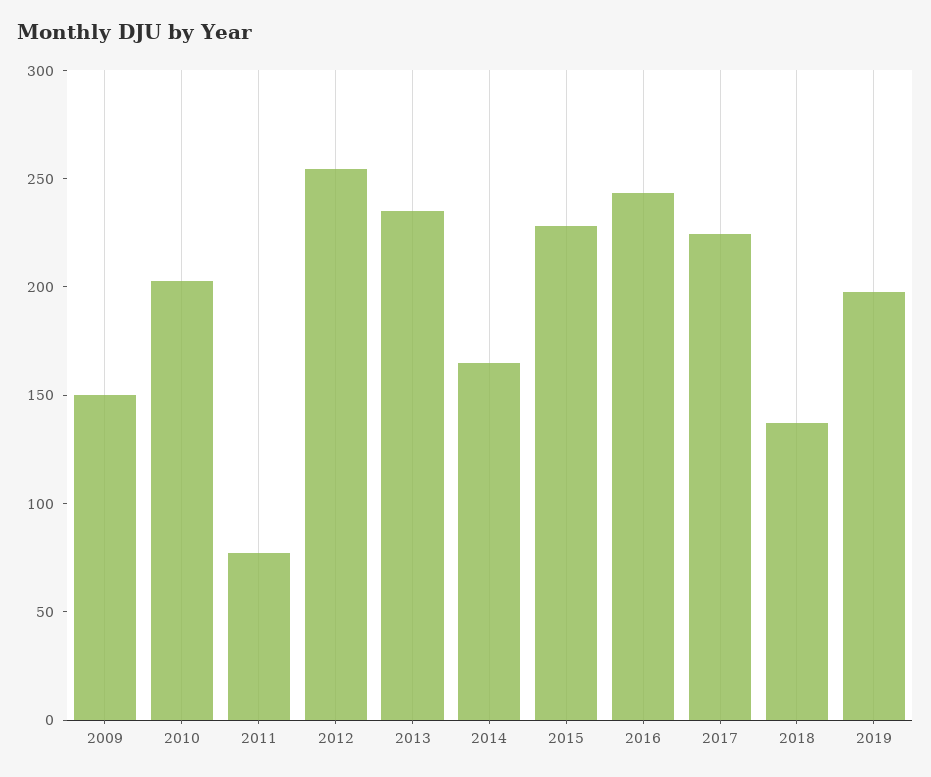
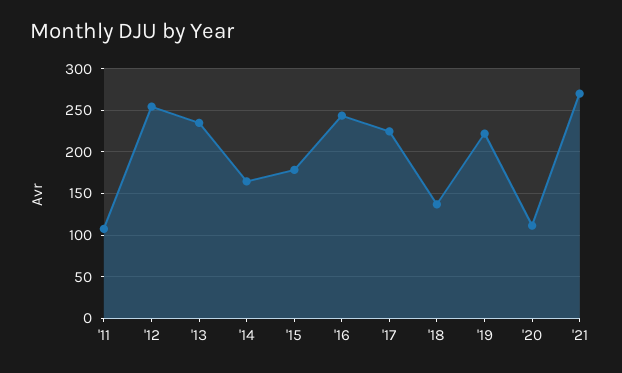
2009: 150 -> none
2010: 200 -> none
2011: 80 -> 110
2015: 230 -> 180
2019: 200 -> 220
'20: none -> 110
'21: none -> 270

